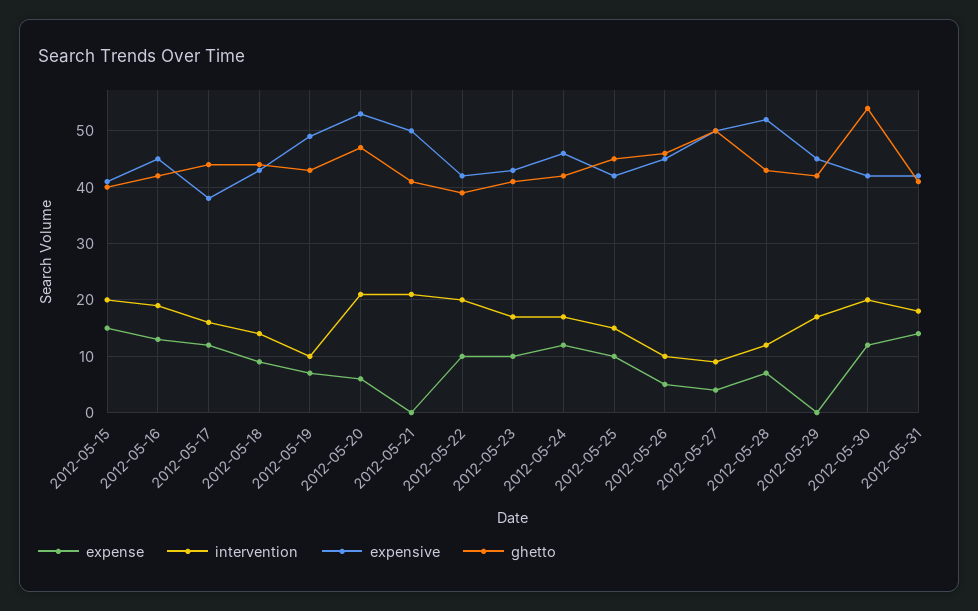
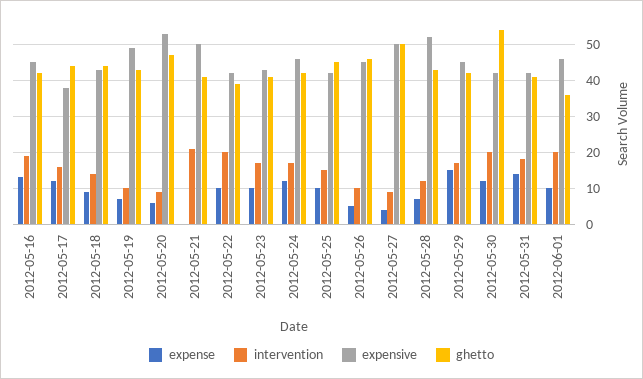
expense, 2012-05-15: 15 -> none
intervention, 2012-05-15: 20 -> none
expensive, 2012-05-15: 40 -> none
ghetto, 2012-05-15: 40 -> none
intervention, 2012-05-20: 20 -> 10
expense, 2012-05-29: 0 -> 15
expense, 2012-06-01: none -> 10
intervention, 2012-06-01: none -> 20
expensive, 2012-06-01: none -> 45
ghetto, 2012-06-01: none -> 35

